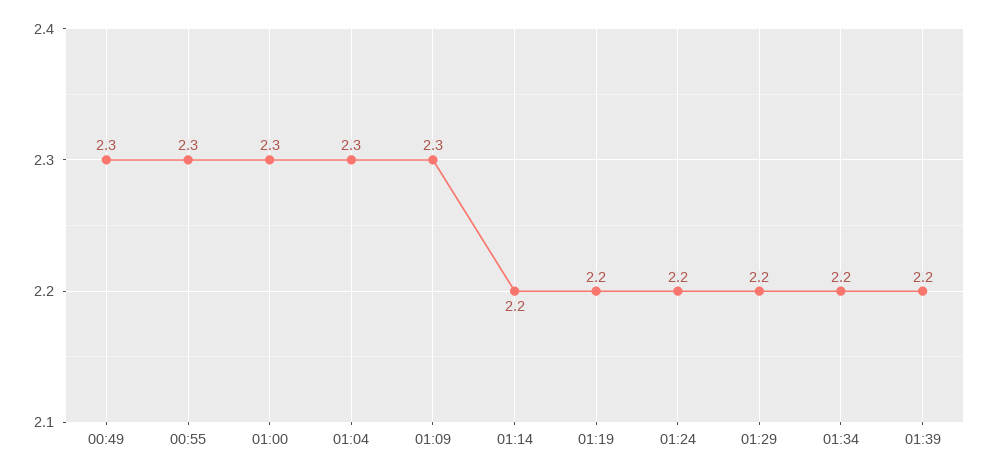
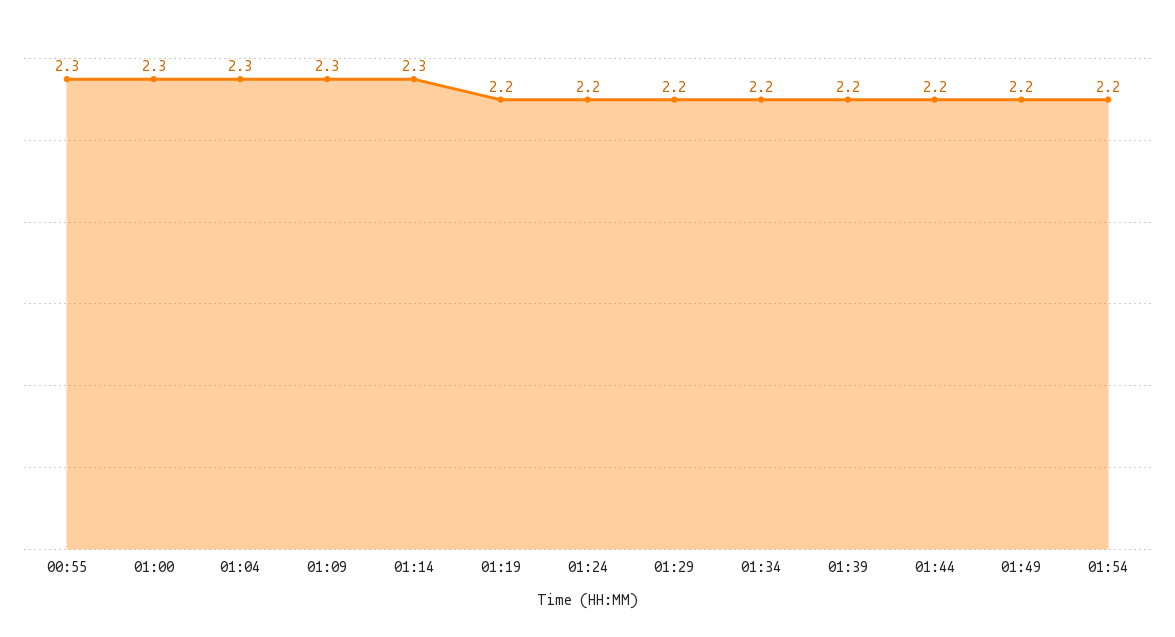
00:49: 2.3 -> none
01:14: 2.2 -> 2.3
01:44: none -> 2.2
01:49: none -> 2.2
01:54: none -> 2.2

